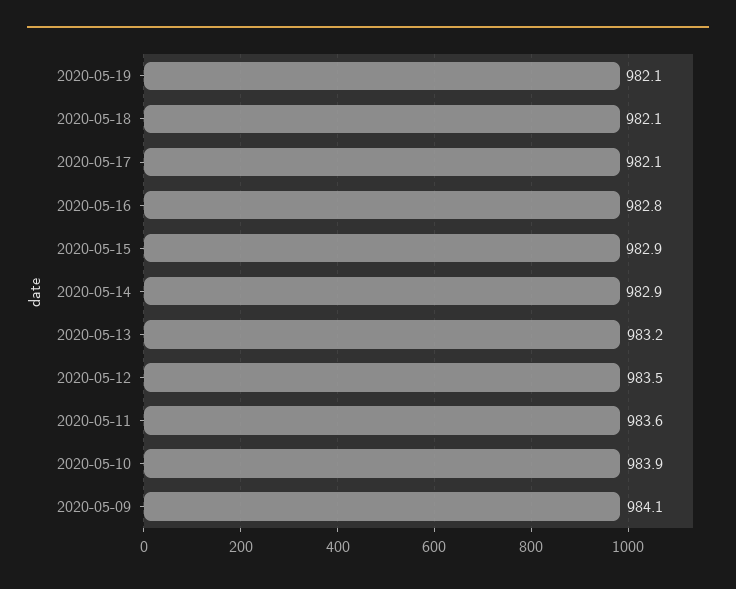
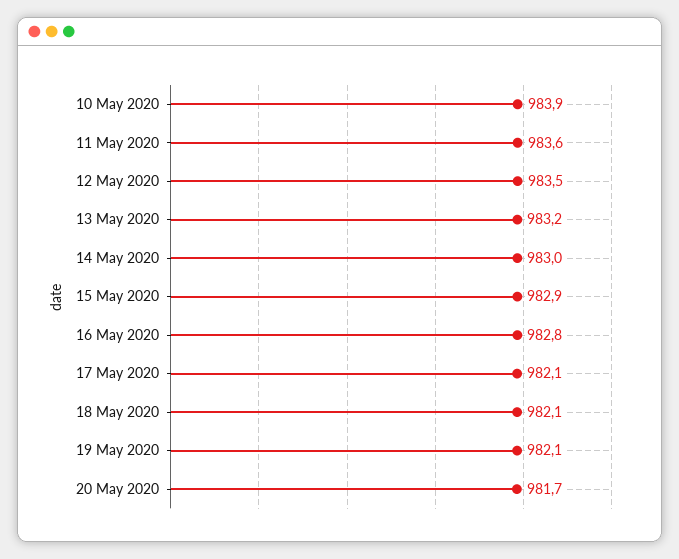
2020-05-14: 982.9 -> 983
2020-05-09: 984.1 -> none
20 May 2020: none -> 981.7

